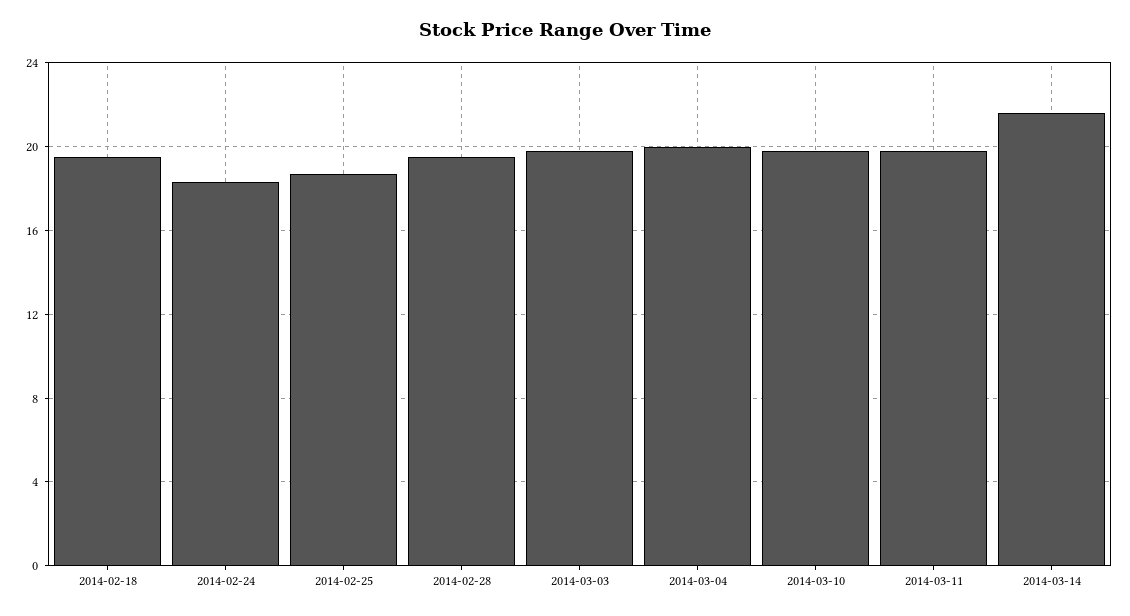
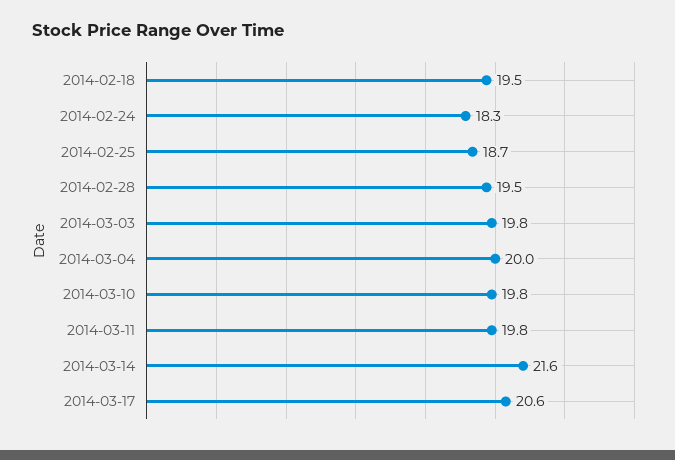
2014-03-17: none -> 20.6

